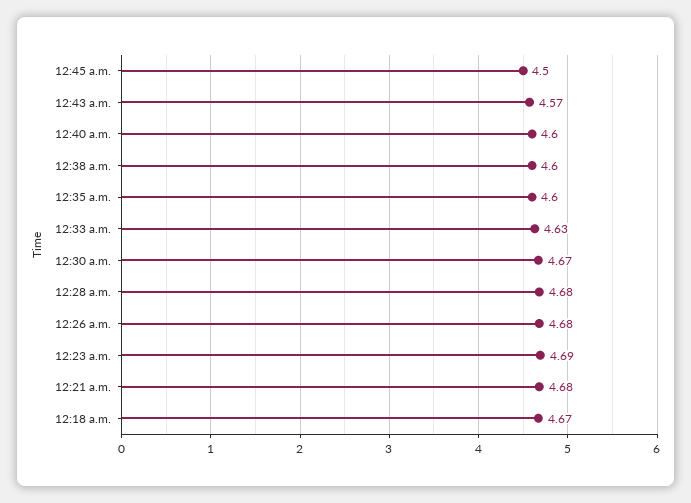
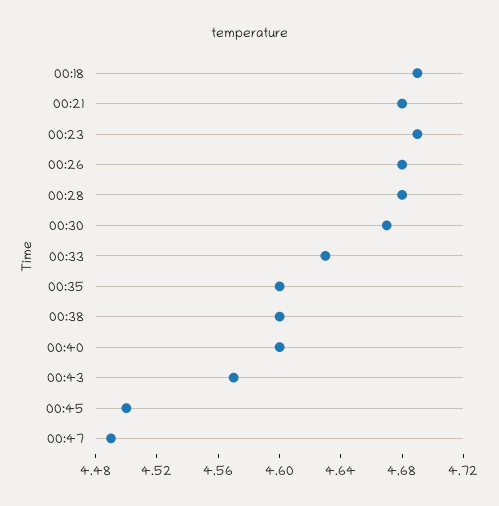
12:18 a.m.: 4.67 -> 4.69
00:47: none -> 4.49

